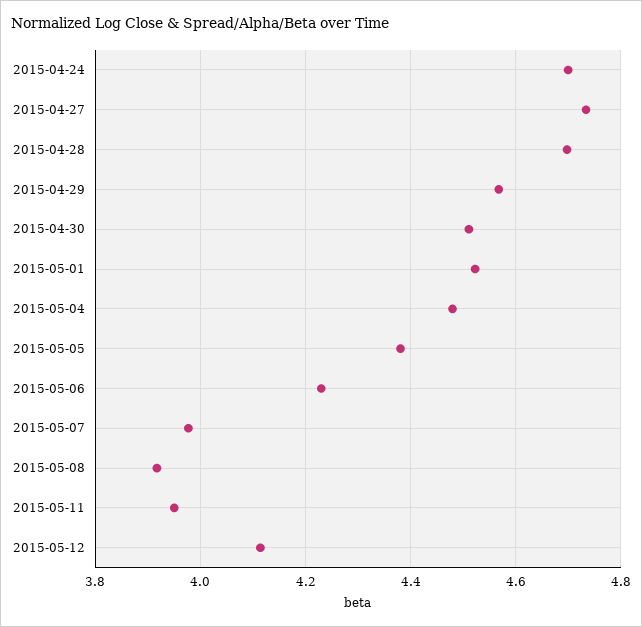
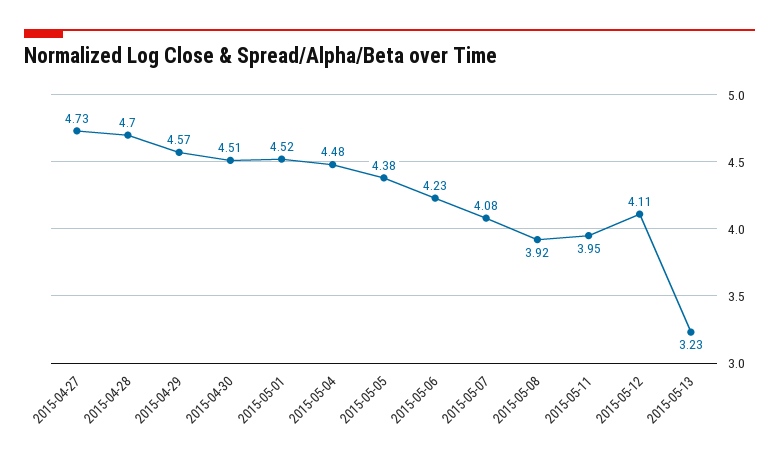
2015-04-24: 4.7 -> none
2015-05-07: 3.98 -> 4.08
2015-05-13: none -> 3.23

